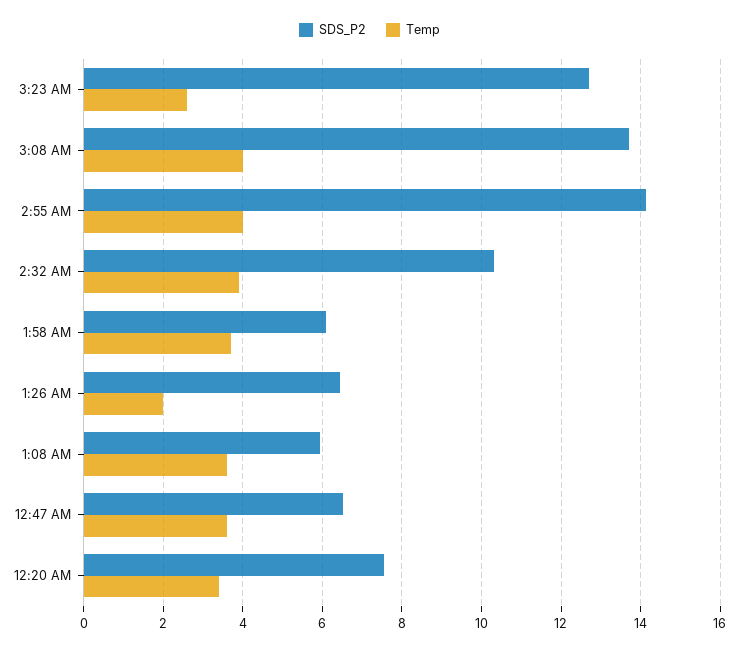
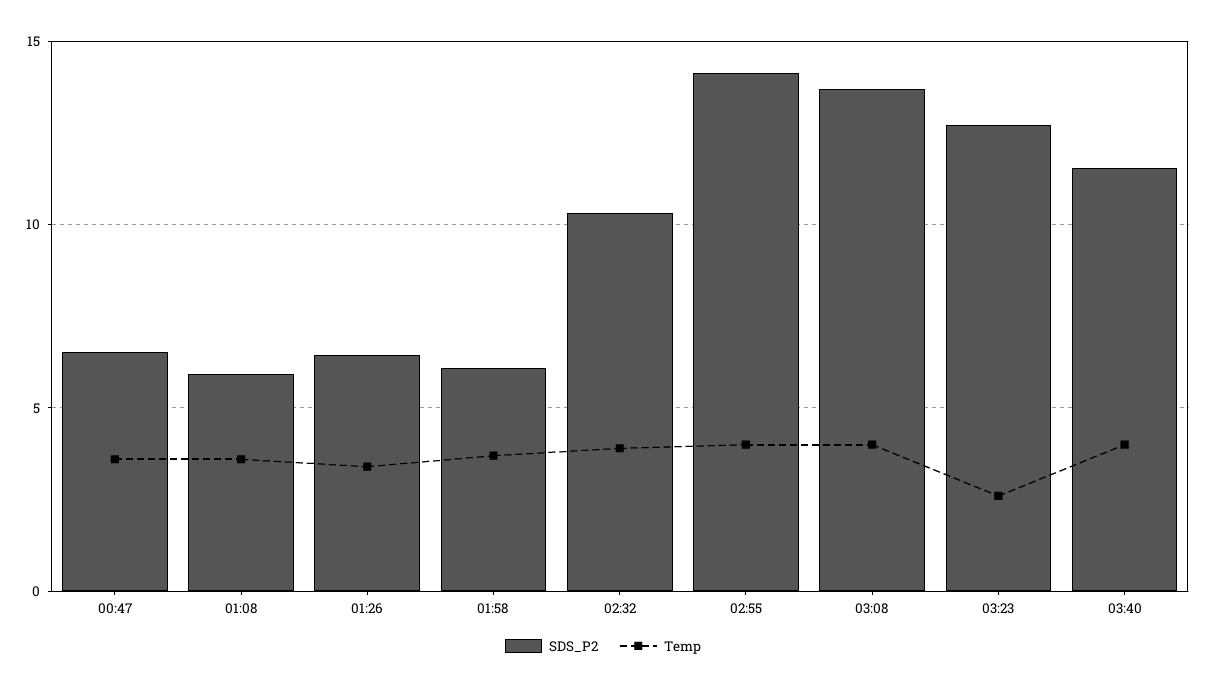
Temp, 1:26 AM: 2 -> 3.5
SDS_P2, 12:20 AM: 7.6 -> none
Temp, 12:20 AM: 3.4 -> none
SDS_P2, 03:40: none -> 11.5
Temp, 03:40: none -> 4

